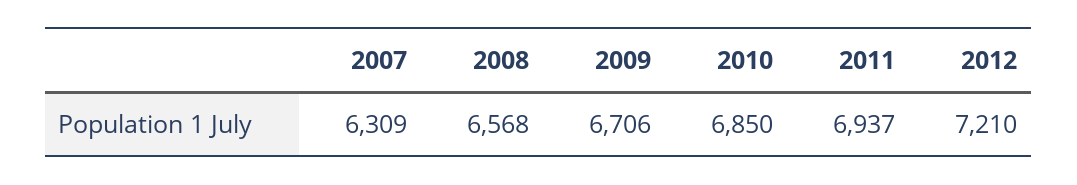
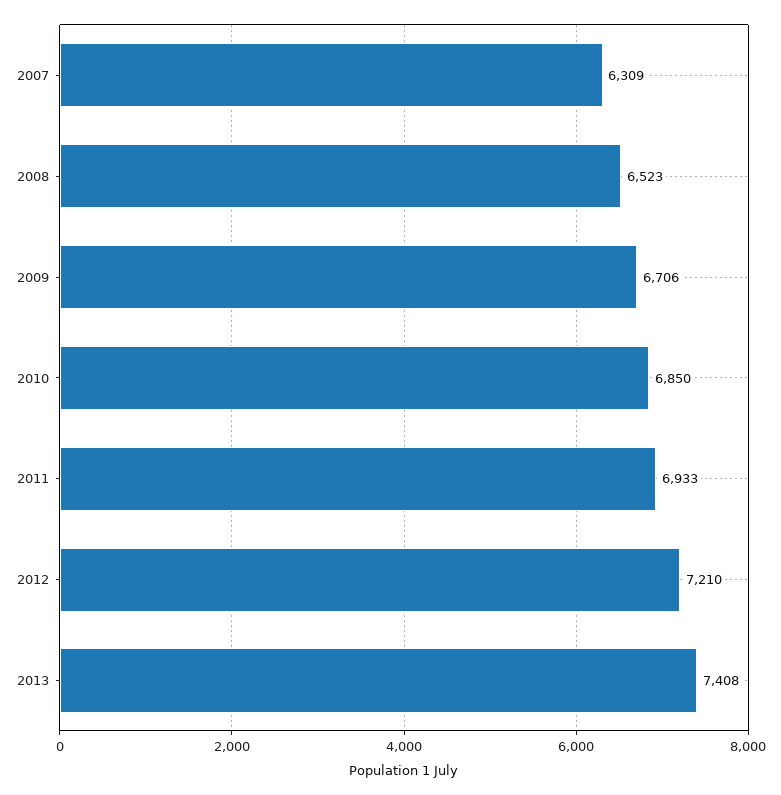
2008: 6568 -> 6523
2011: 6937 -> 6933
2013: none -> 7408

